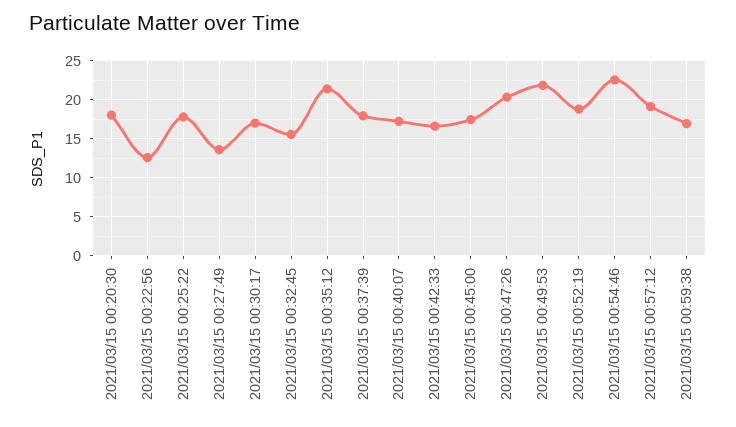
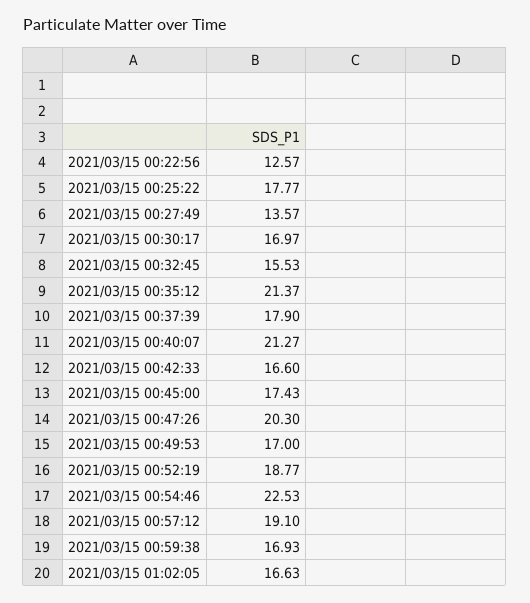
2021/03/15 00:20:30: 18 -> none
2021/03/15 00:40:07: 17 -> 21.27
2021/03/15 00:49:53: 22 -> 17
2021/03/15 01:02:05: none -> 16.63

